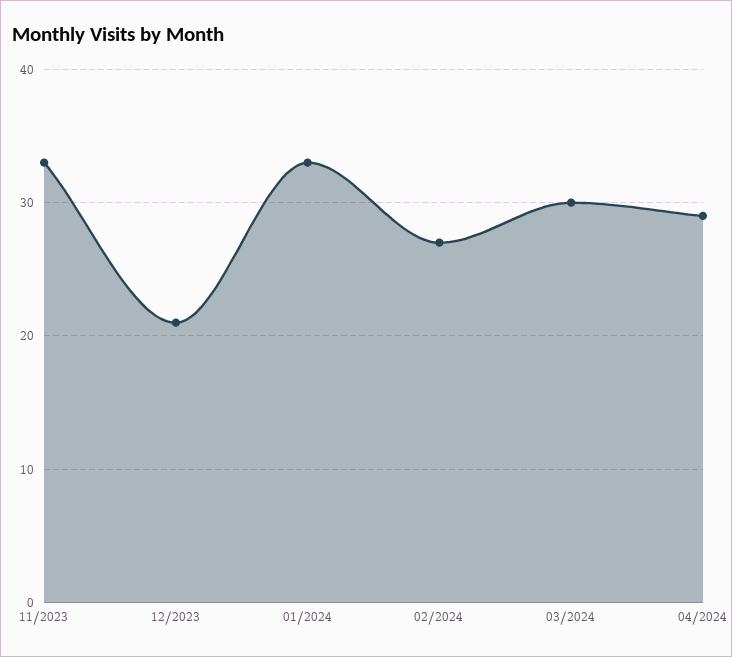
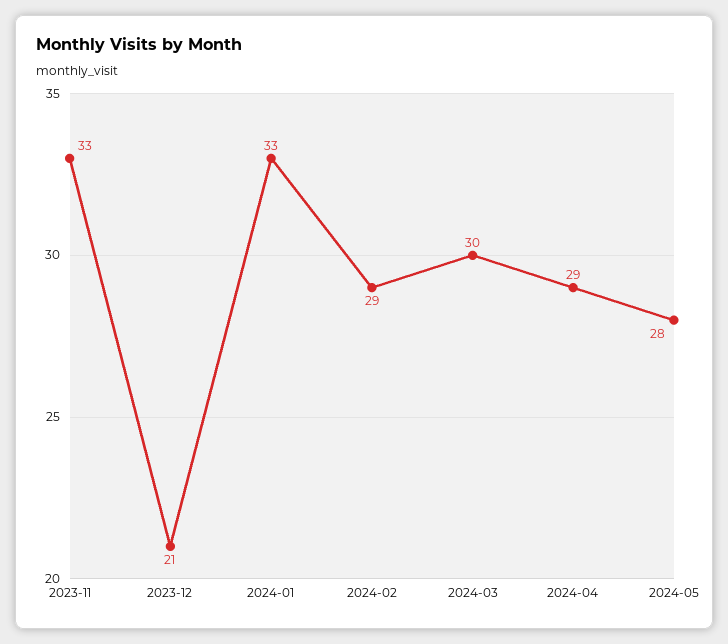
02/2024: 27 -> 29
2024-05: none -> 28

